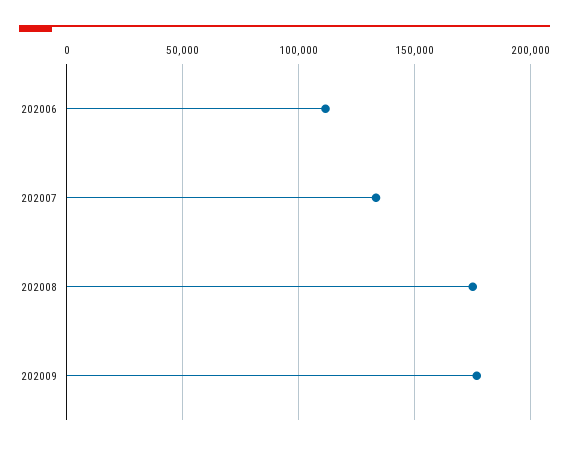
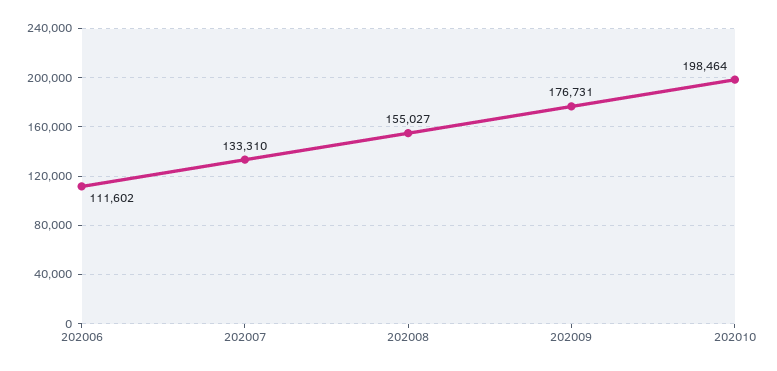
202008: 175000 -> 155027
202010: none -> 198464

